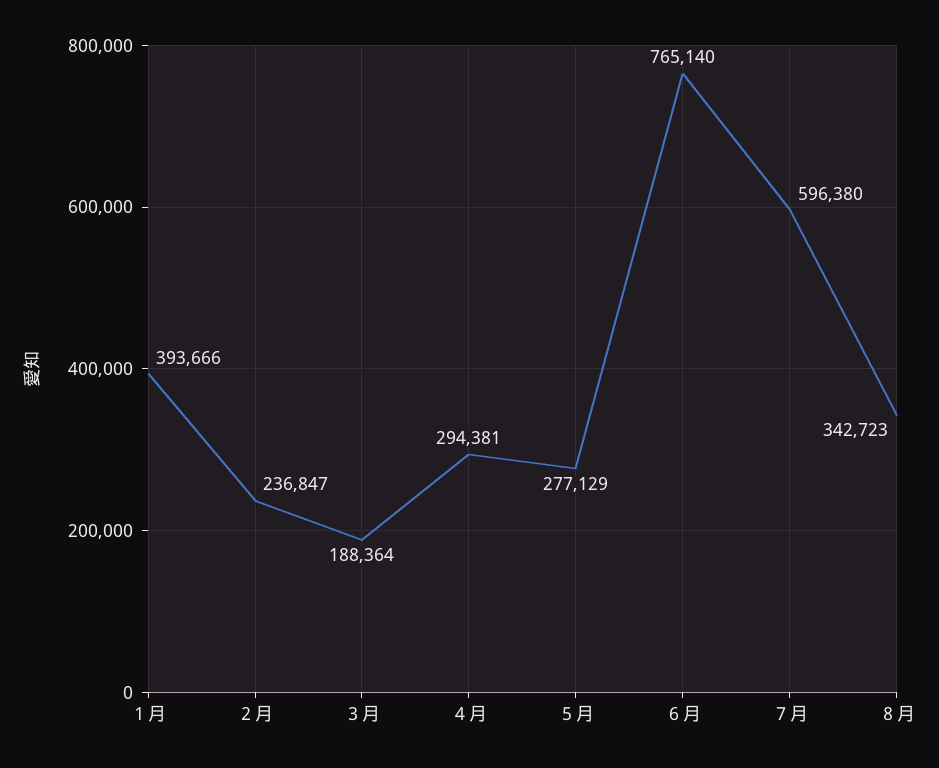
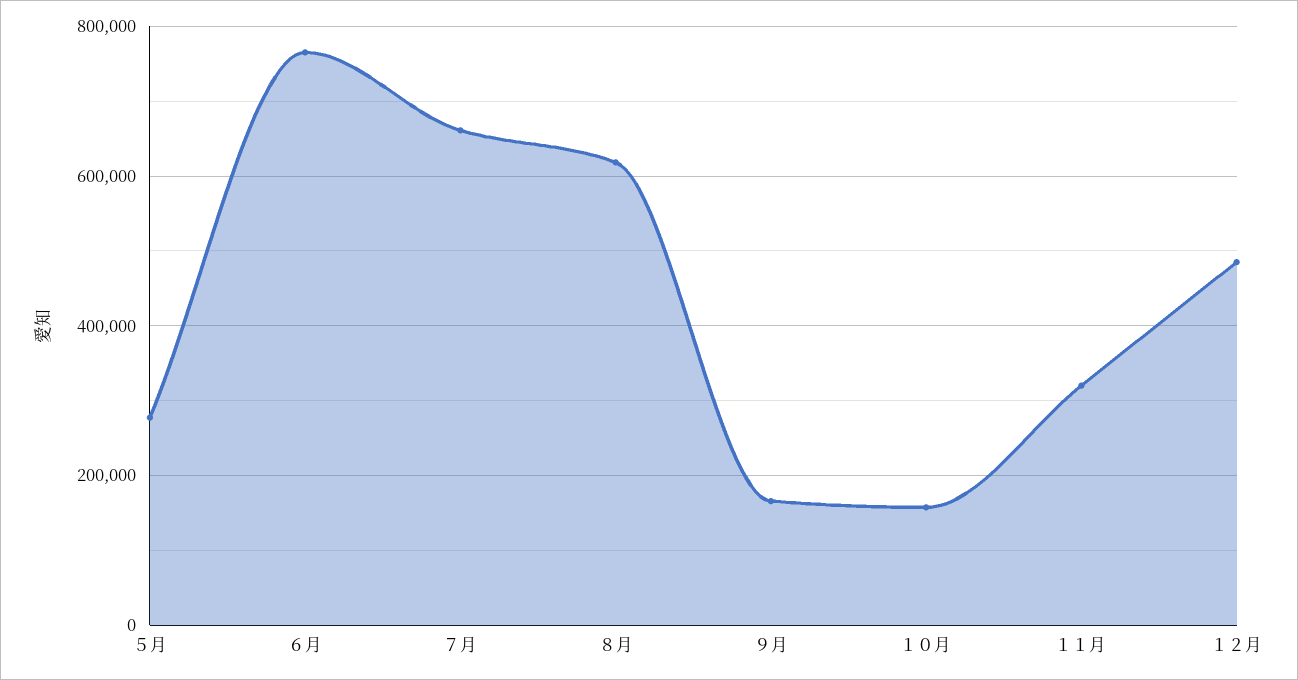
１月: 393666 -> none
２月: 236847 -> none
３月: 188364 -> none
４月: 294381 -> none
７月: 596380 -> 660000
８月: 342723 -> 620000
９月: none -> 160000
１０月: none -> 160000
１１月: none -> 320000
１２月: none -> 480000

